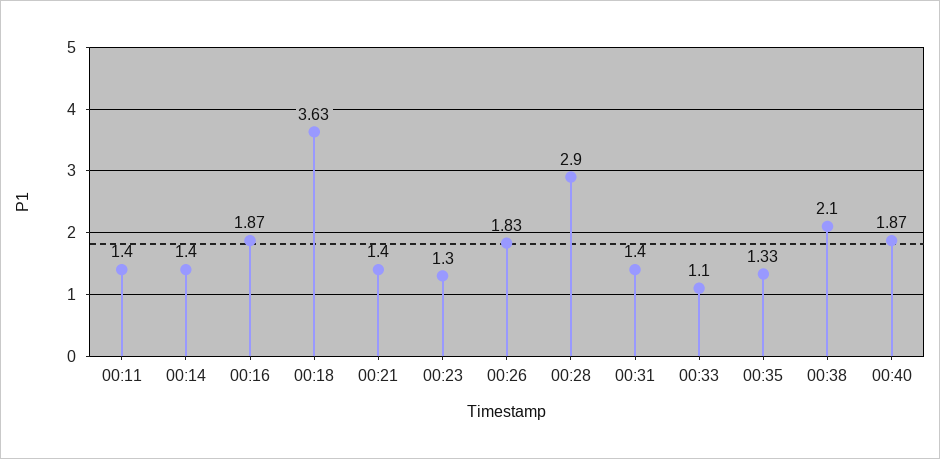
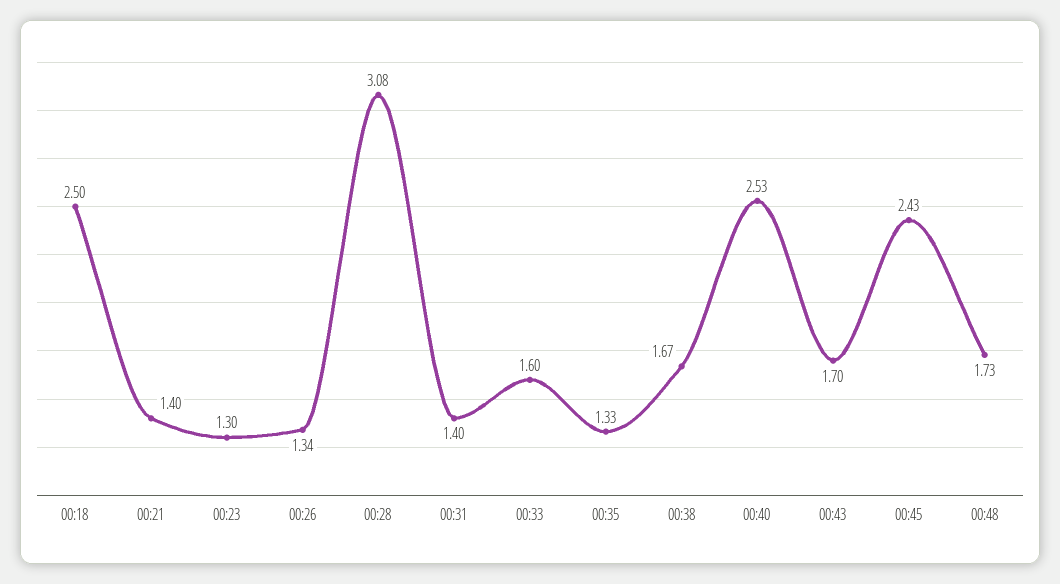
00:11: 1.4 -> none
00:14: 1.4 -> none
00:16: 1.87 -> none
00:18: 3.63 -> 2.5
00:26: 1.83 -> 1.34
00:28: 2.9 -> 3.08
00:33: 1.1 -> 1.6
00:38: 2.1 -> 1.67
00:40: 1.87 -> 2.53
00:43: none -> 1.7
00:45: none -> 2.43
00:48: none -> 1.73

